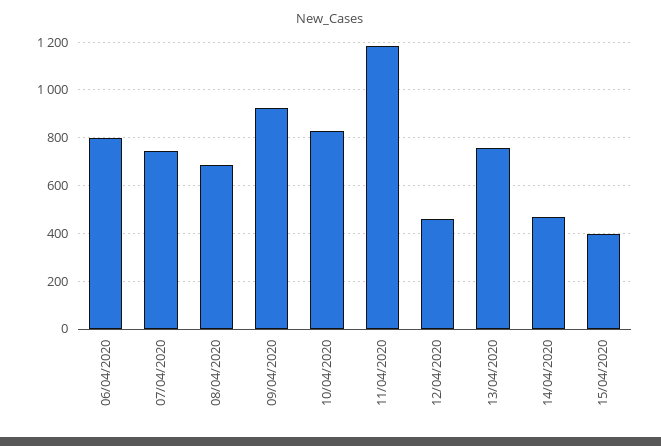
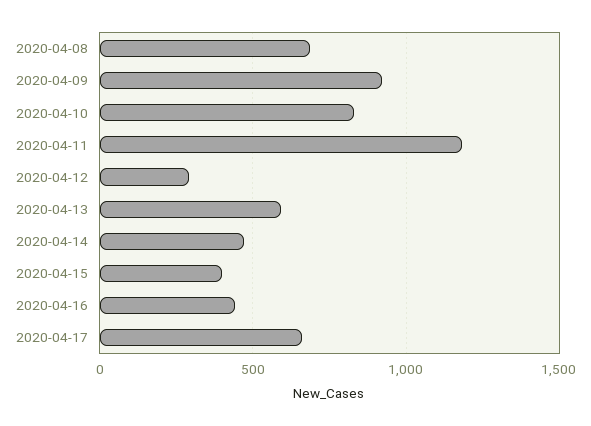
06/04/2020: 800 -> none
07/04/2020: 750 -> none
12/04/2020: 450 -> 300
13/04/2020: 750 -> 600
2020-04-16: none -> 450
2020-04-17: none -> 650

